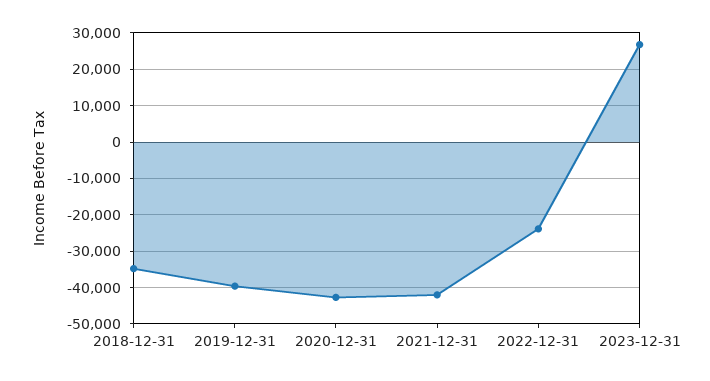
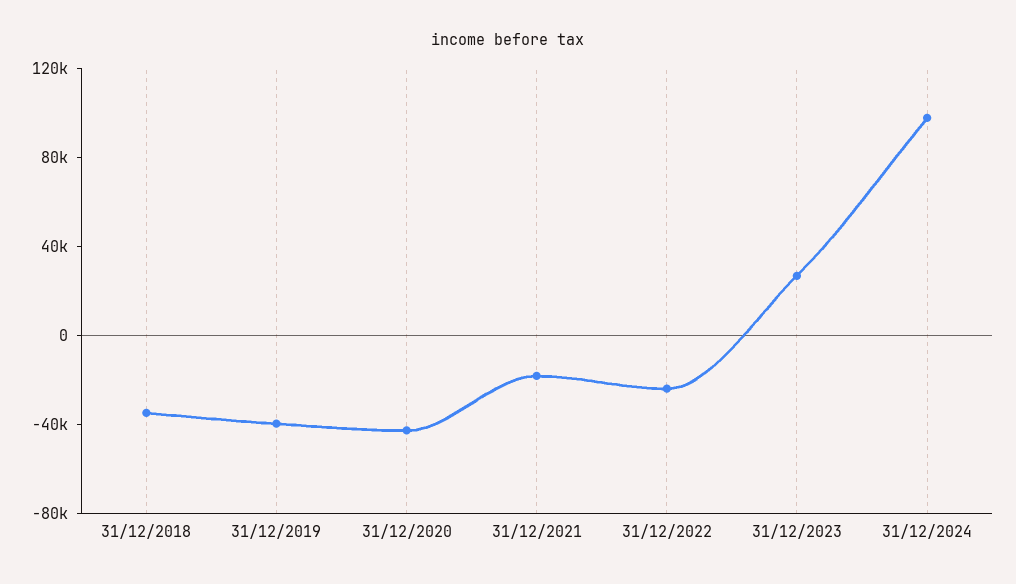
2021-12-31: -42000 -> -20000
31/12/2024: none -> 100000

